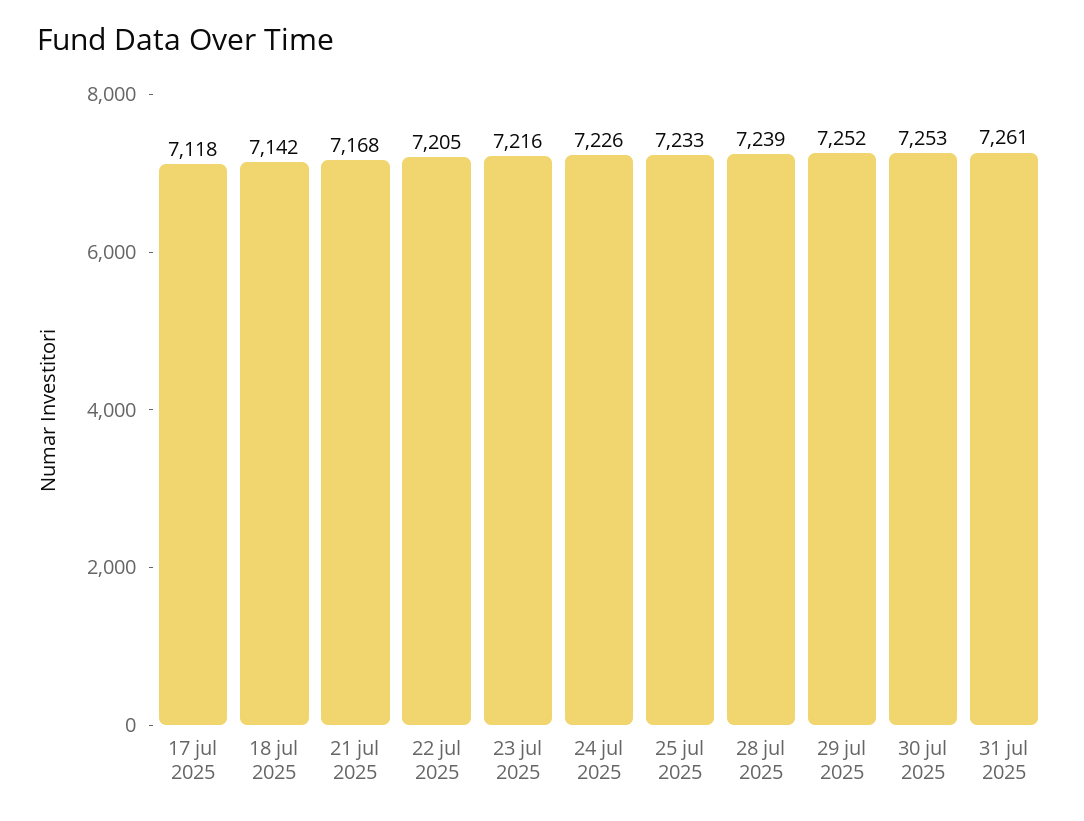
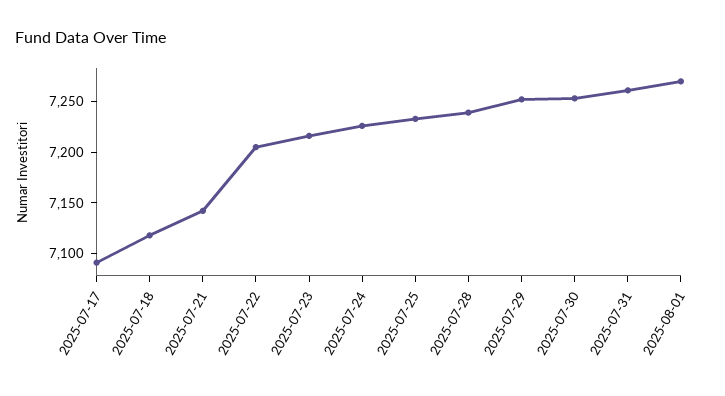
17 jul 2025: 7118 -> 7090
18 jul 2025: 7142 -> 7120
21 jul 2025: 7168 -> 7140
2025-08-01: none -> 7270

